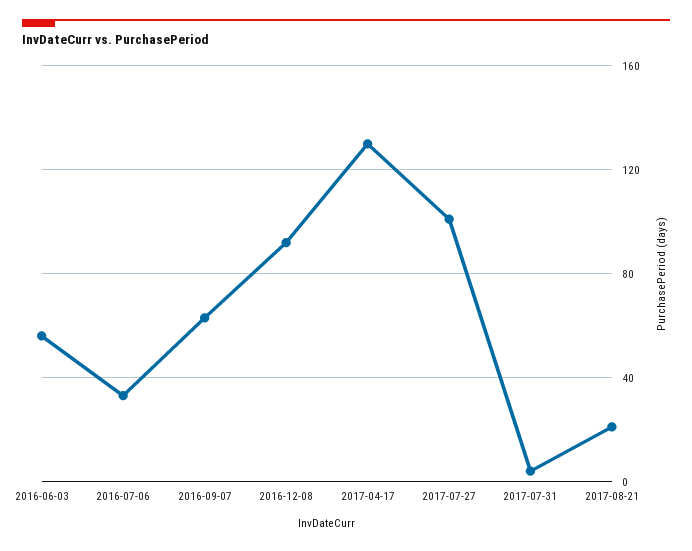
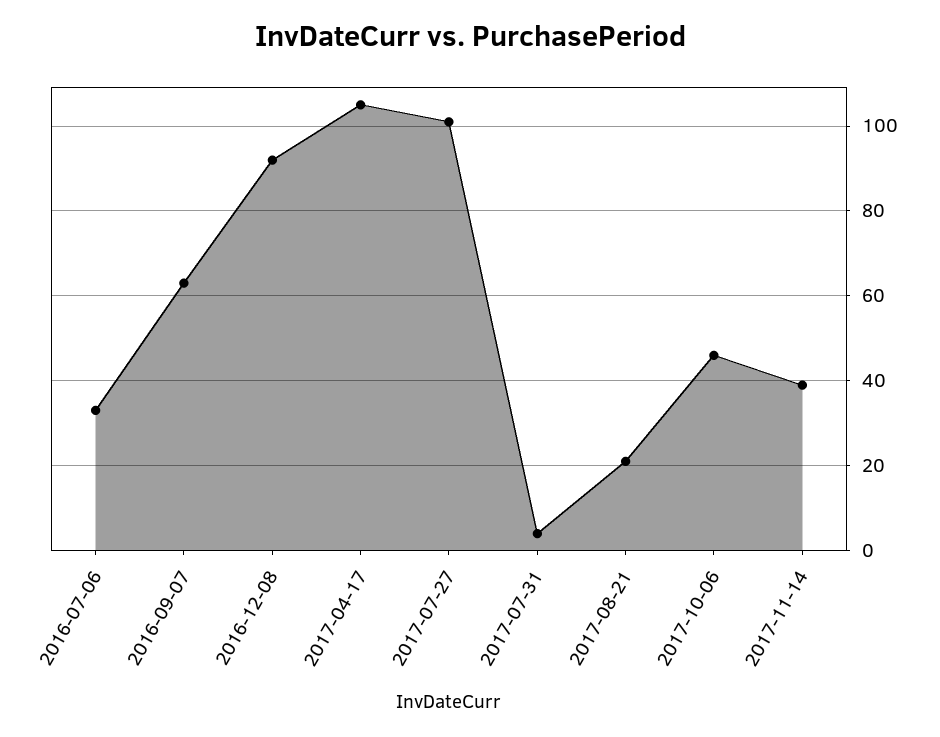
2016-06-03: 55 -> none
2017-04-17: 130 -> 105
2017-10-06: none -> 45
2017-11-14: none -> 40

